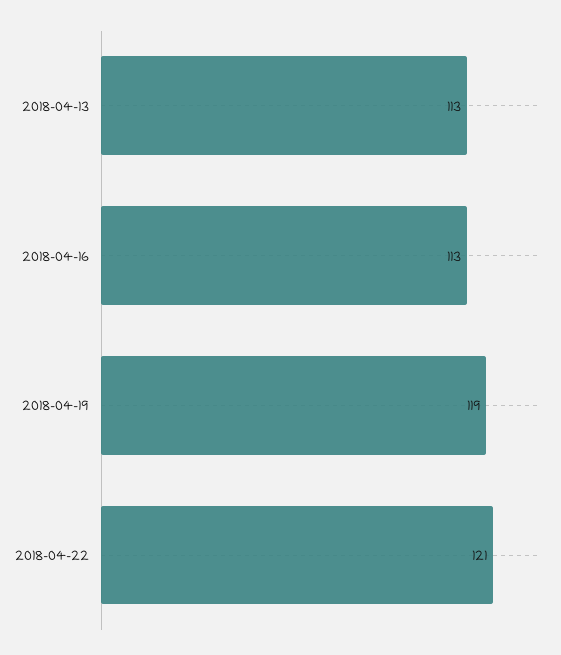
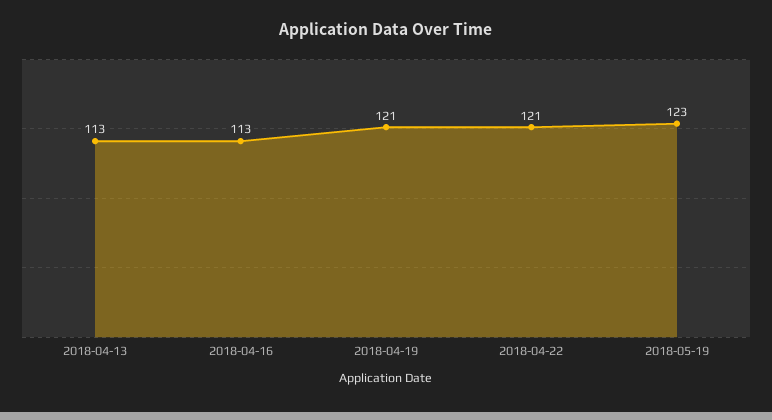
2018-04-19: 119 -> 121
2018-05-19: none -> 123

